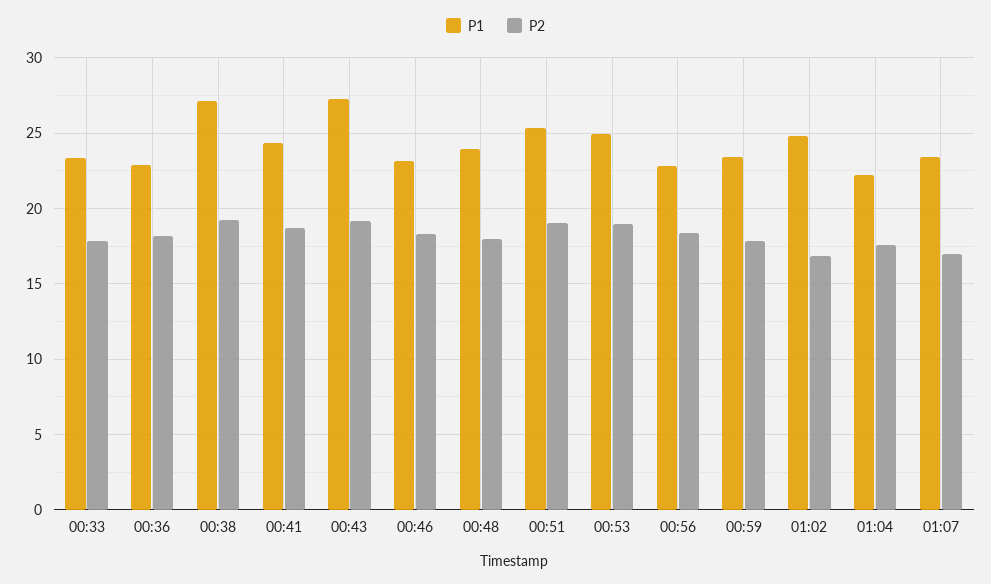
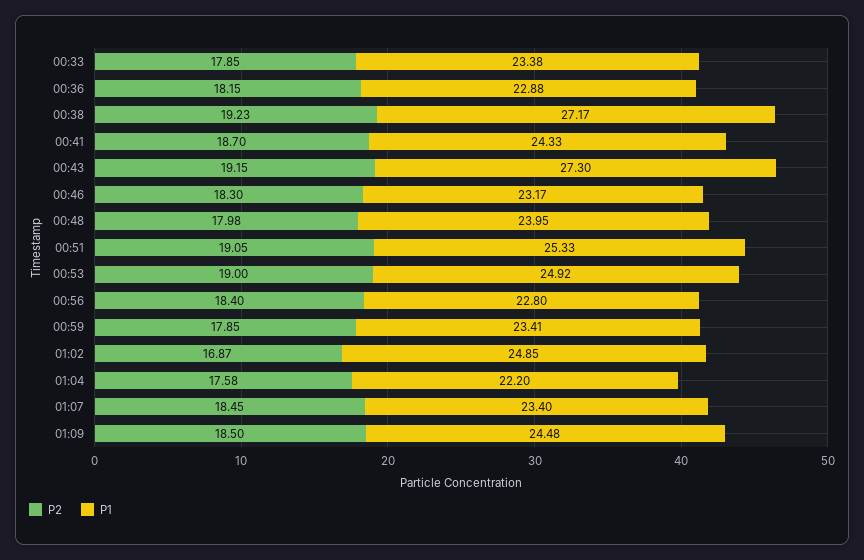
P2, 01:07: 17 -> 18.45
P2, 01:09: none -> 18.5
P1, 01:09: none -> 24.48

